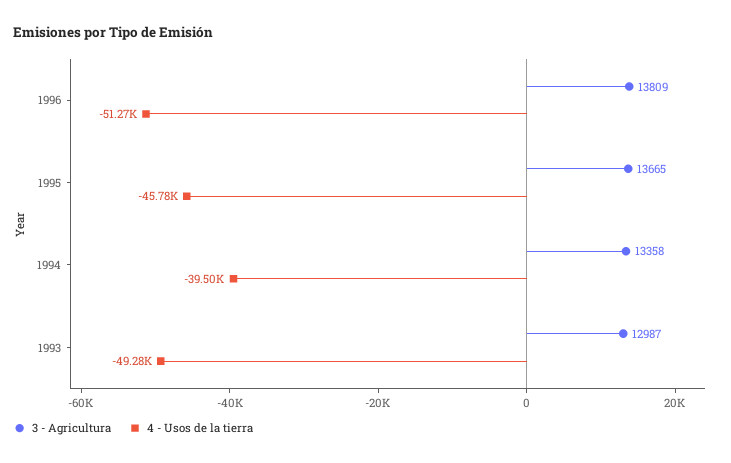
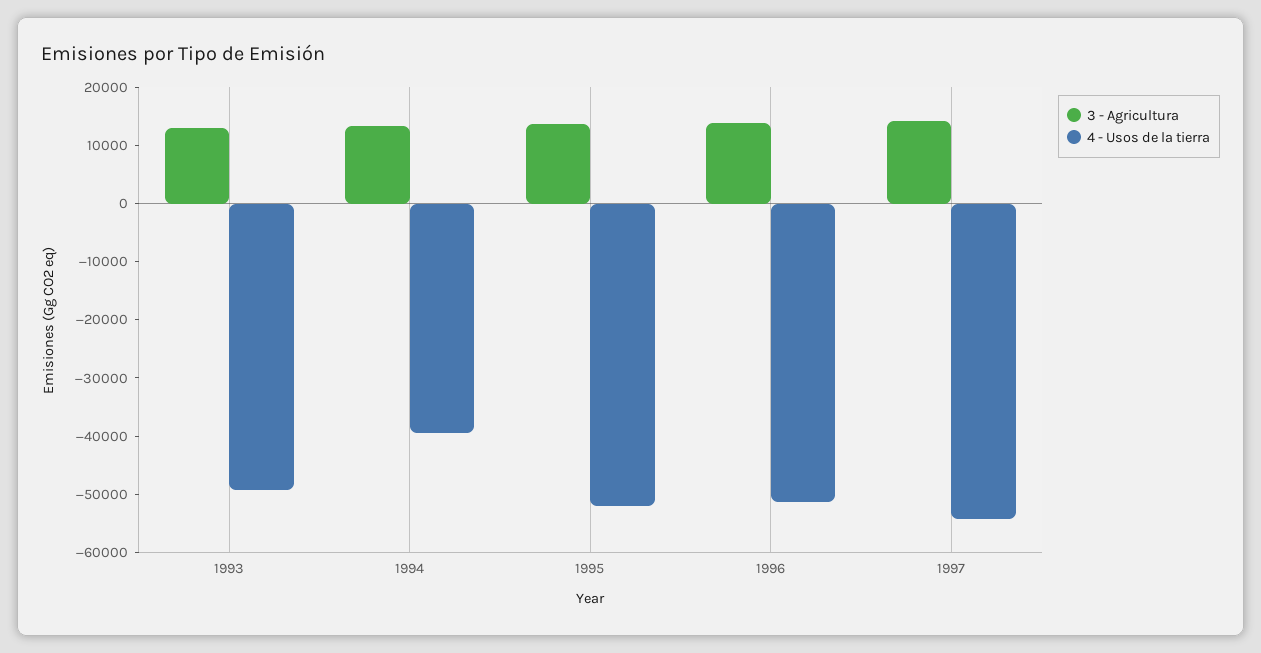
4 - Usos de la tierra, 1995: -45780 -> -52000
3 - Agricultura, 1997: none -> 14000
4 - Usos de la tierra, 1997: none -> -54000

